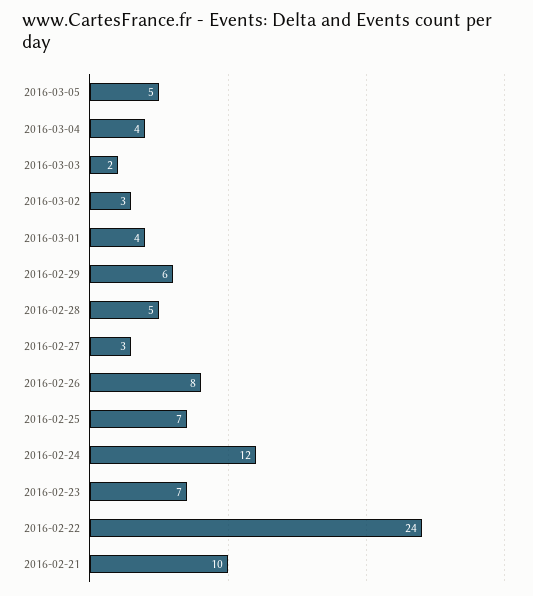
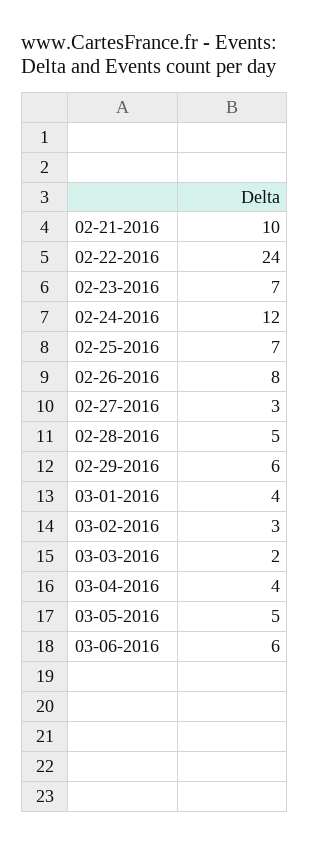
03-06-2016: none -> 6

